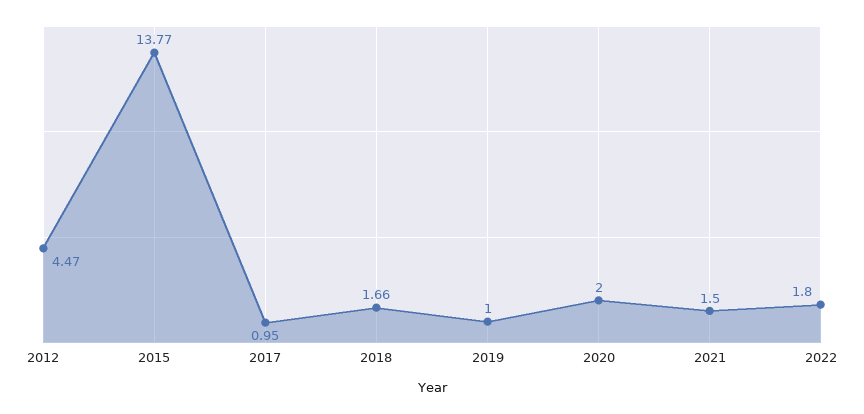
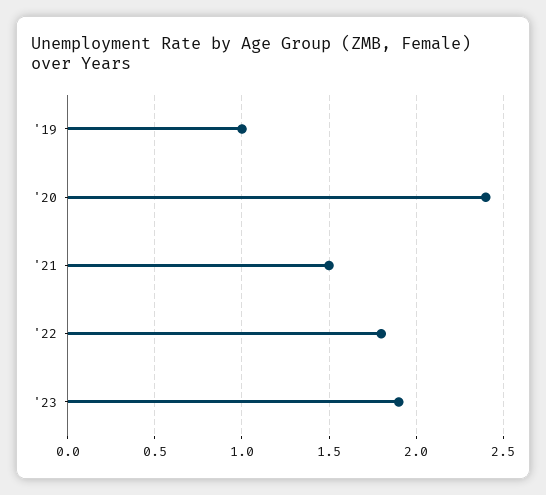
2012: 4.47 -> none
2015: 13.77 -> none
2017: 0.95 -> none
2018: 1.66 -> none
2020: 2 -> 2.4
'23: none -> 1.9

